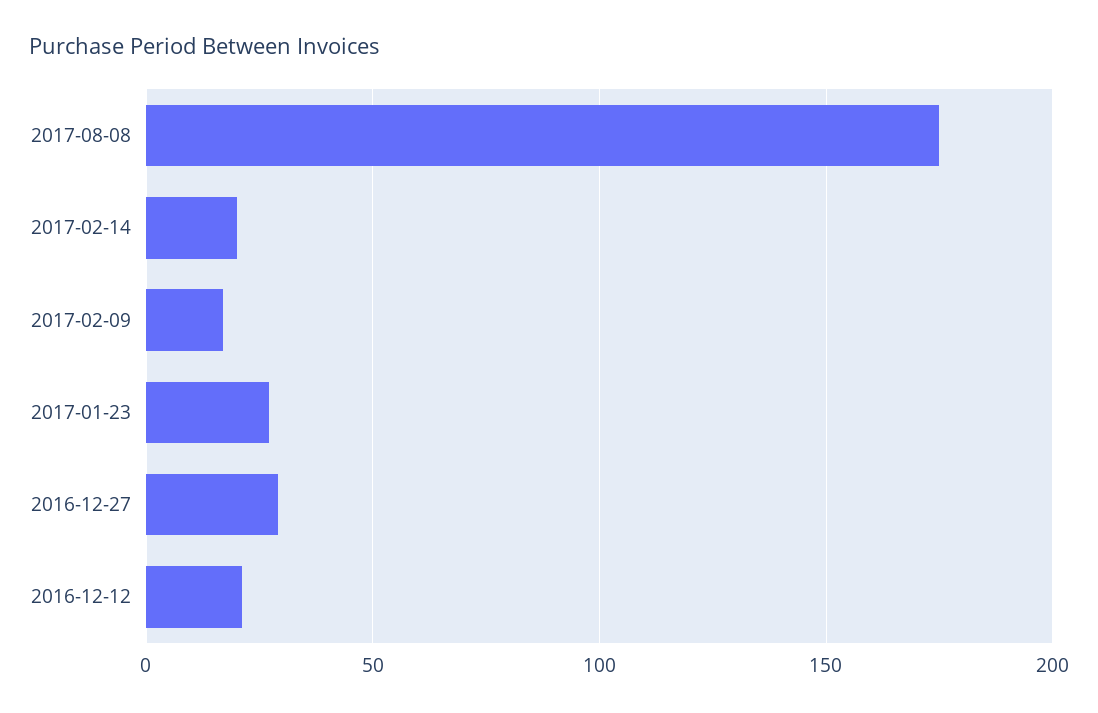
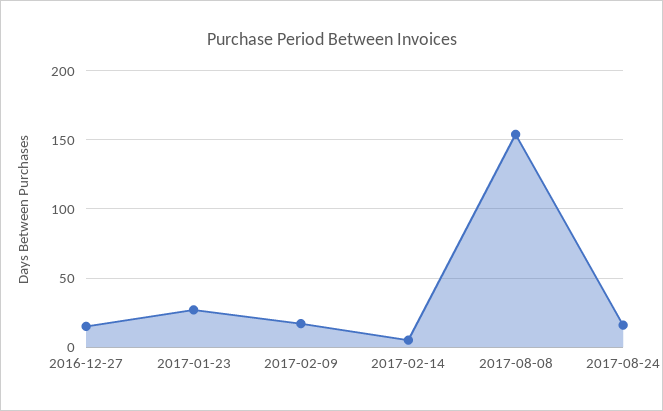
2017-08-08: 175 -> 155
2017-02-14: 20 -> 5
2016-12-27: 30 -> 15
2016-12-12: 20 -> none
2017-08-24: none -> 15

